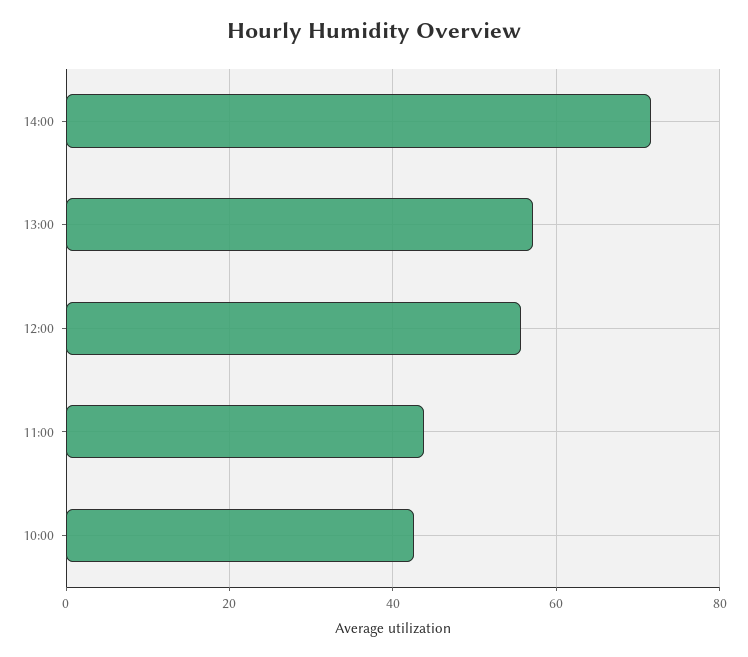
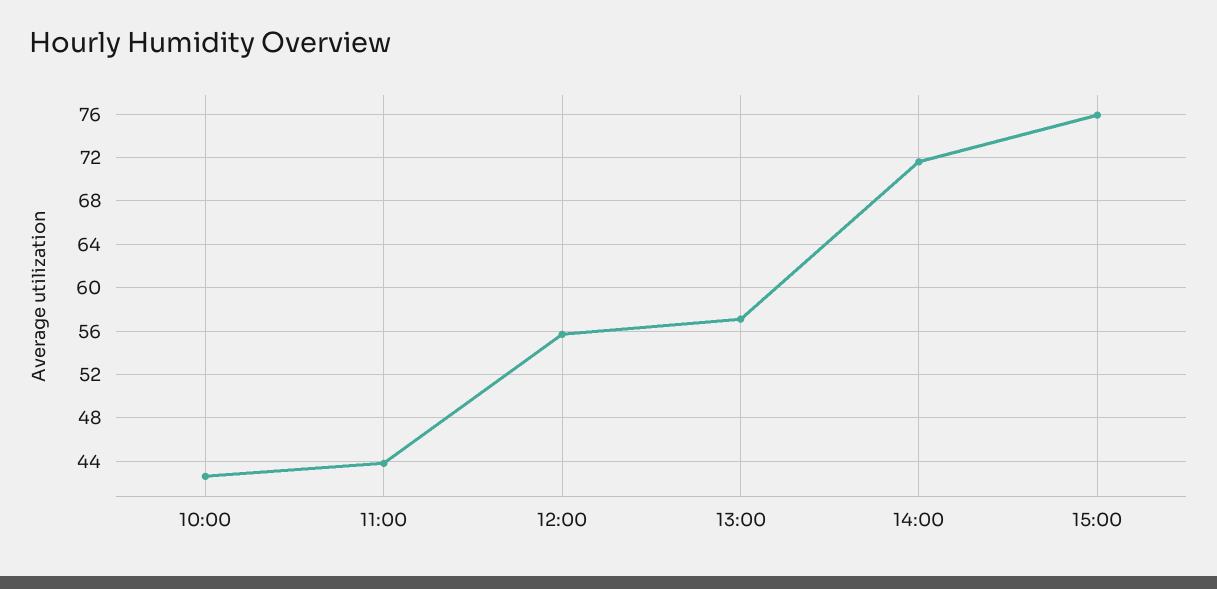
15:00: none -> 76

